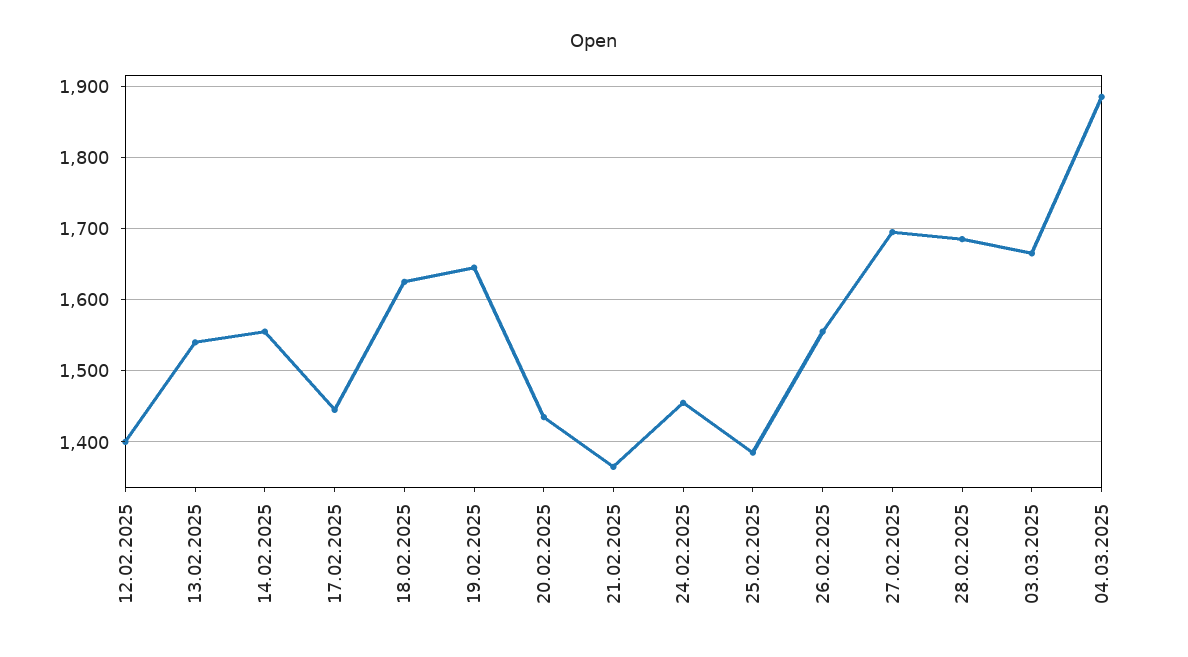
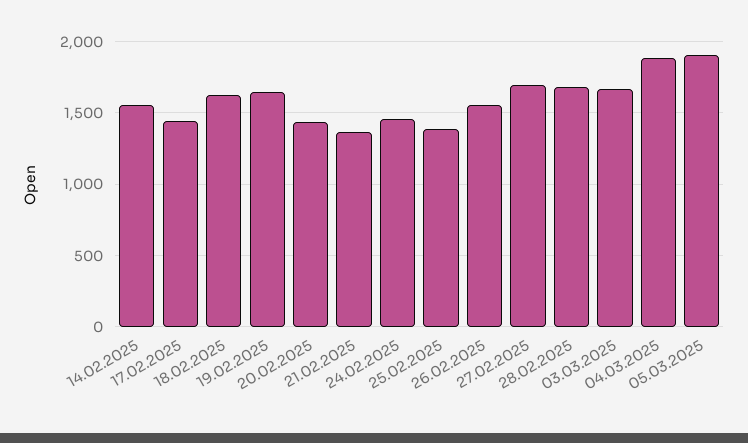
12.02.2025: 1400 -> none
13.02.2025: 1540 -> none
05.03.2025: none -> 1900

